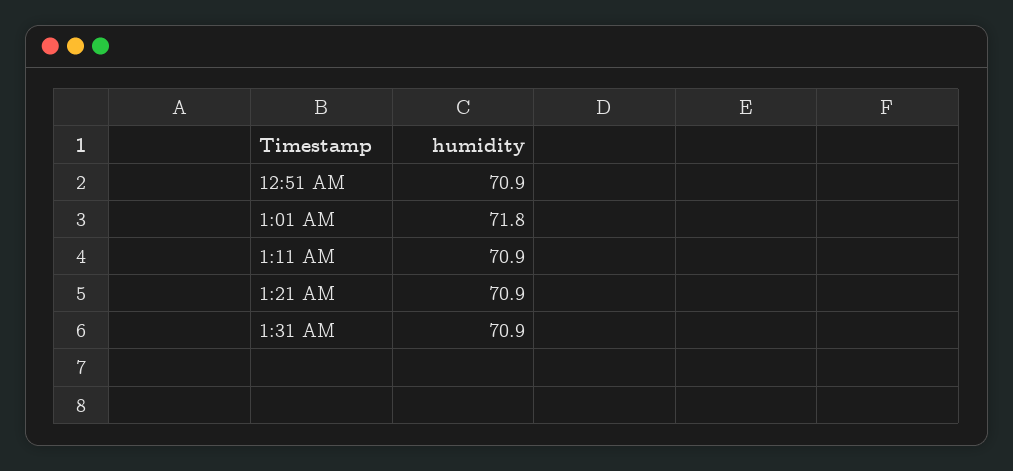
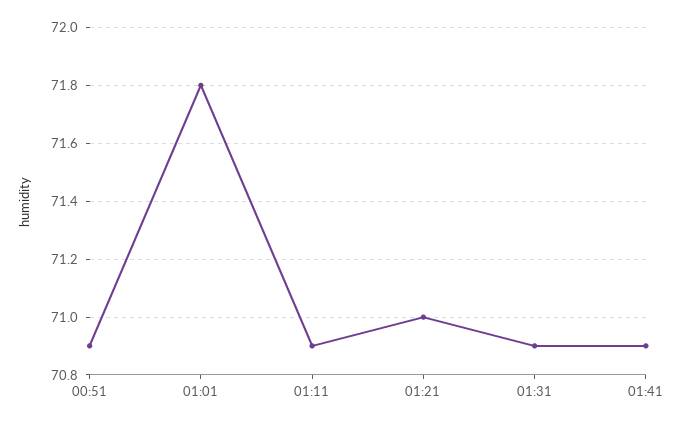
1:21 AM: 70.9 -> 71
01:41: none -> 70.9

